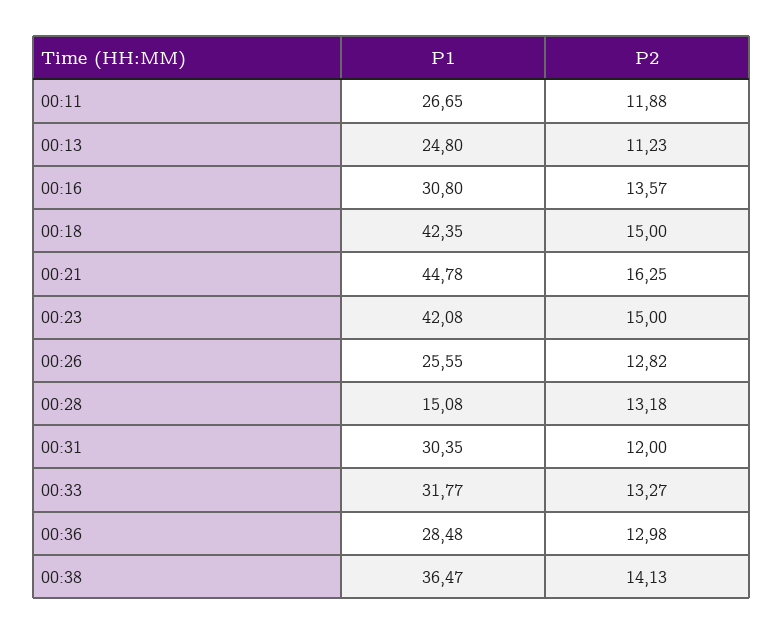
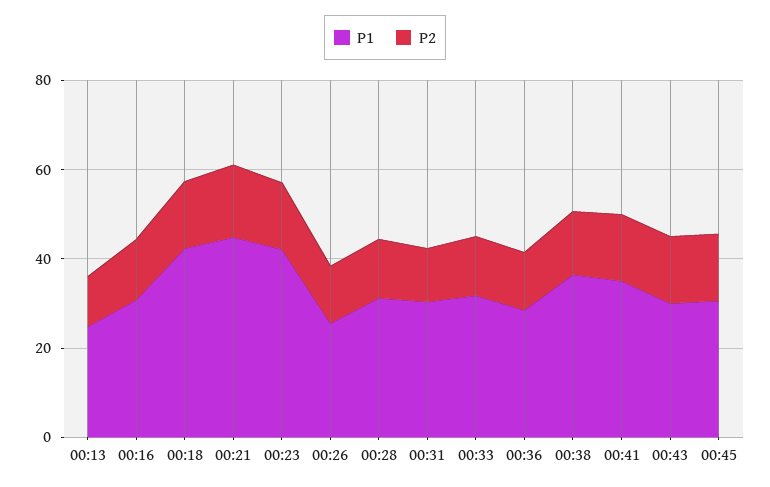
P1, 00:11: 26.65 -> none
P2, 00:11: 11.88 -> none
P1, 00:28: 15.08 -> 30
P1, 00:41: none -> 35
P2, 00:41: none -> 15
P1, 00:43: none -> 30
P2, 00:43: none -> 15
P1, 00:45: none -> 30
P2, 00:45: none -> 15

